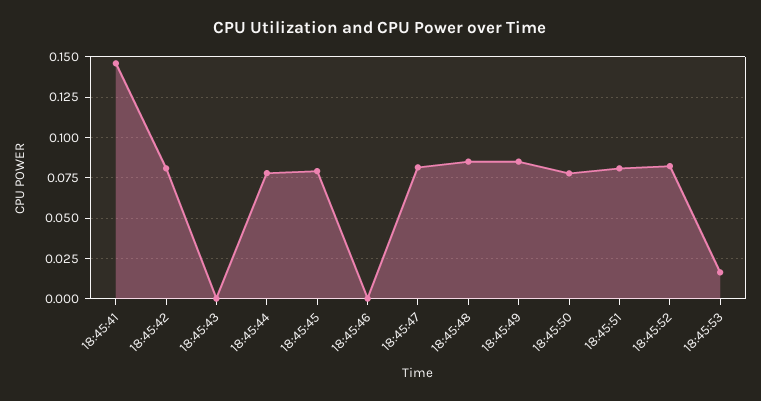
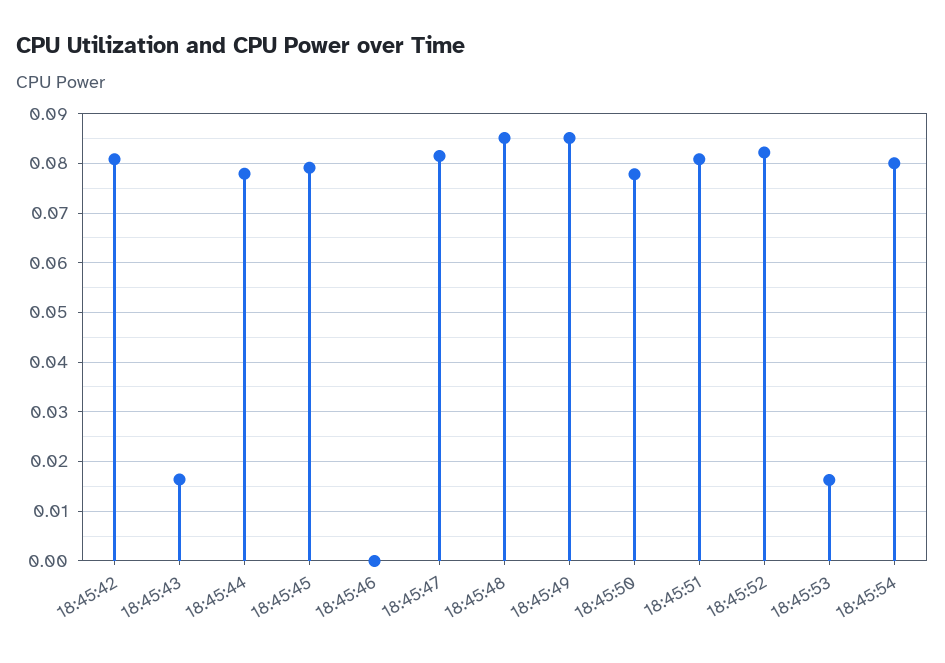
18:45:41: 0.145 -> none
18:45:43: 0 -> 0.016
18:45:54: none -> 0.08

